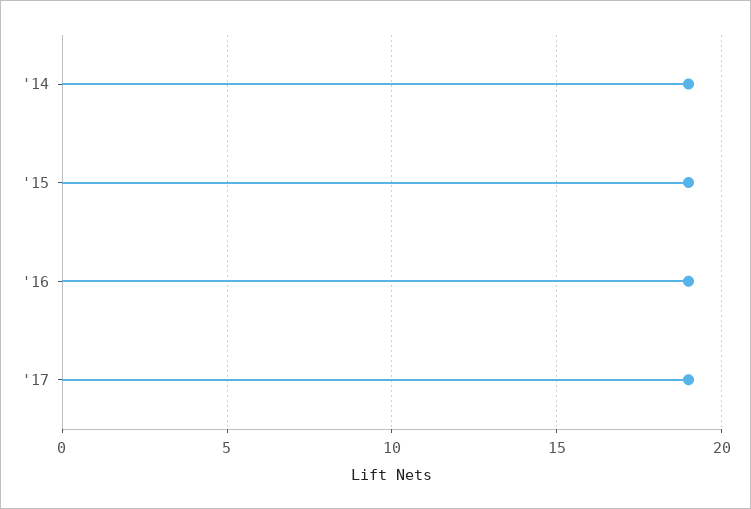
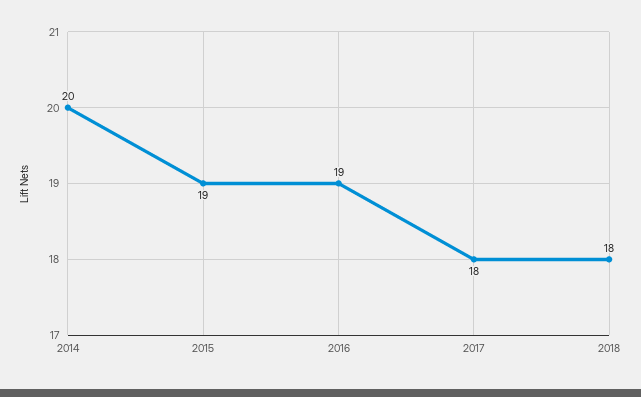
'14: 19 -> 20
'17: 19 -> 18
2018: none -> 18

